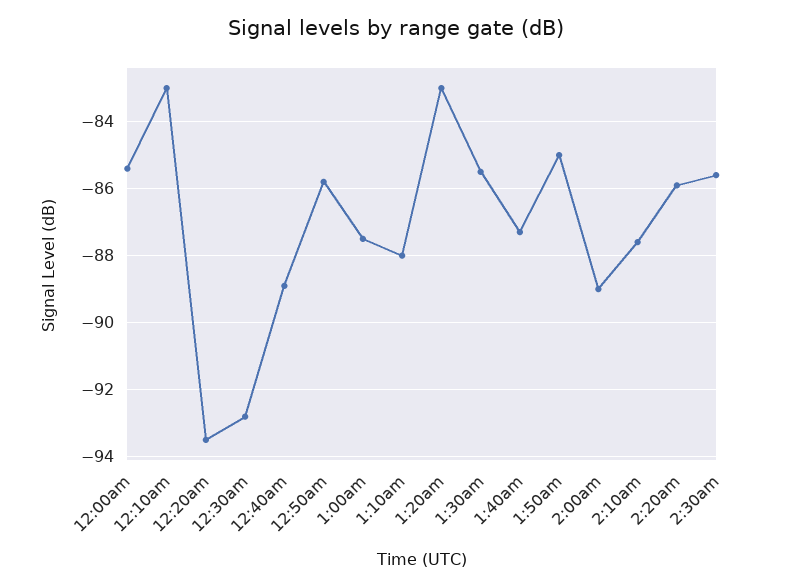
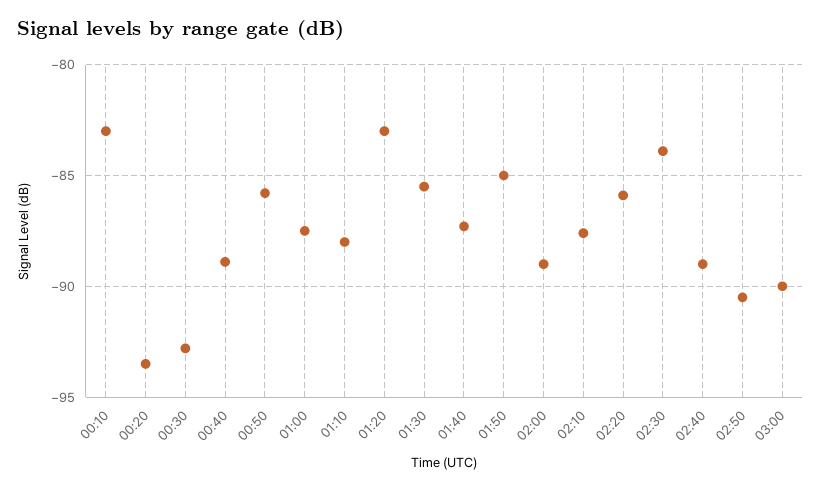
12:00am: -85.5 -> none
2:30am: -85.5 -> -84
02:40: none -> -89
02:50: none -> -90.5
03:00: none -> -90

